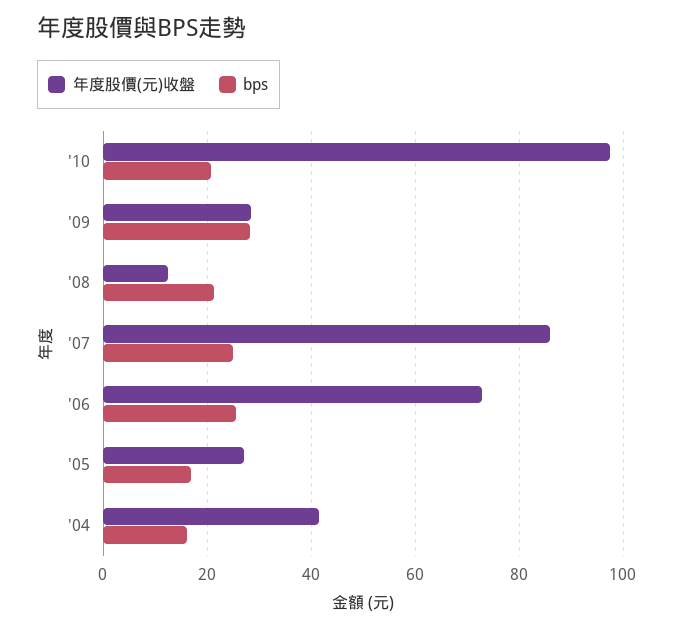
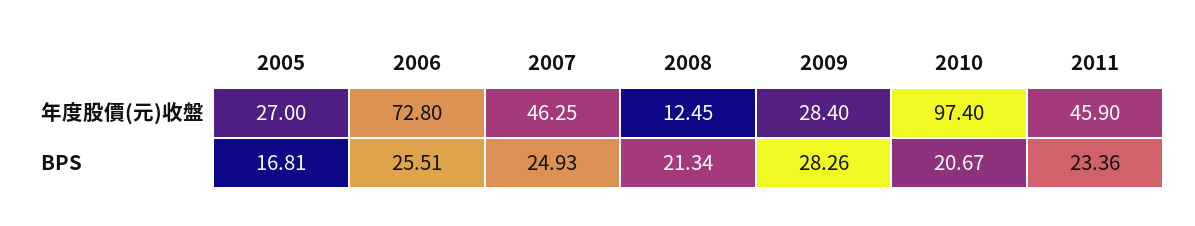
年度股價(元)收盤, '07: 86 -> 46.25
年度股價(元)收盤, '04: 42 -> none
bps, '04: 16 -> none
年度股價(元)收盤, 2011: none -> 45.9
bps, 2011: none -> 23.36

